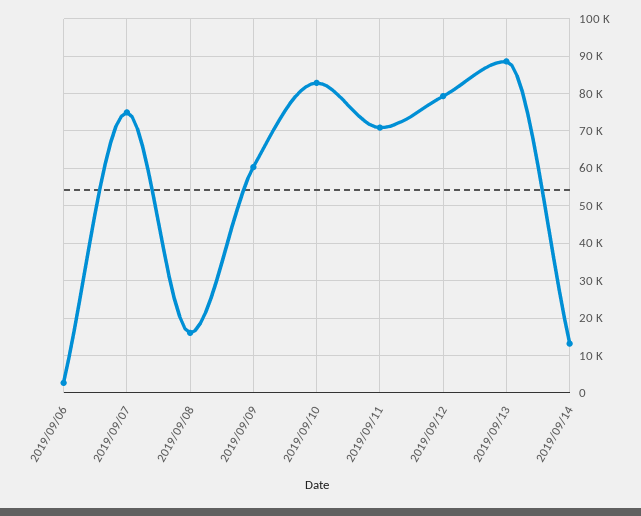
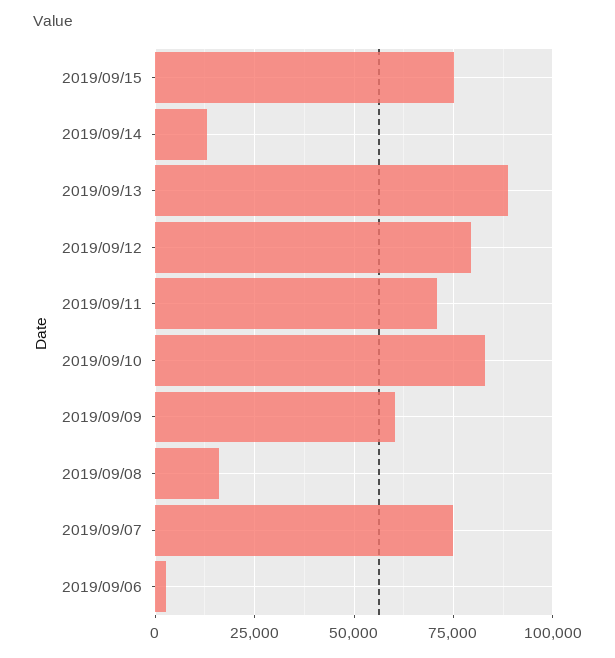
2019/09/15: none -> 75000

